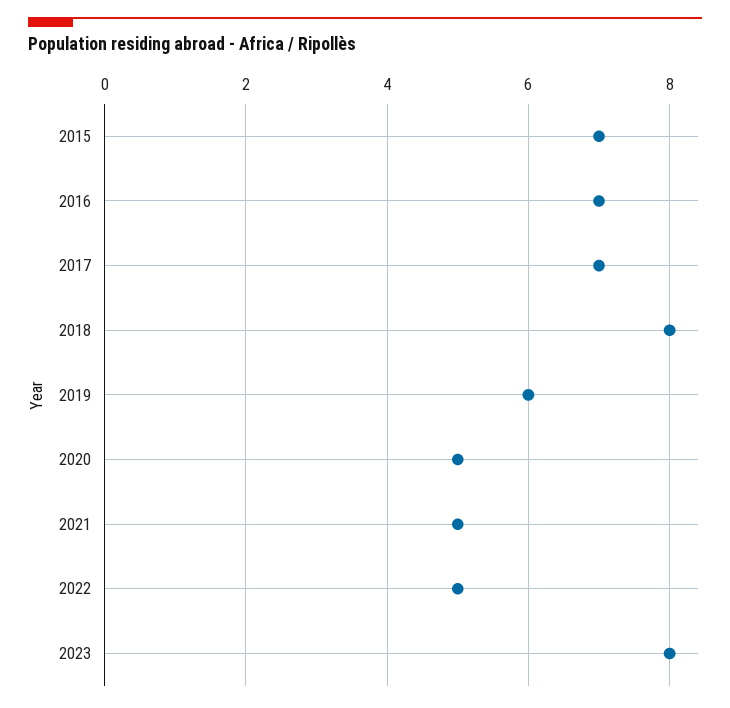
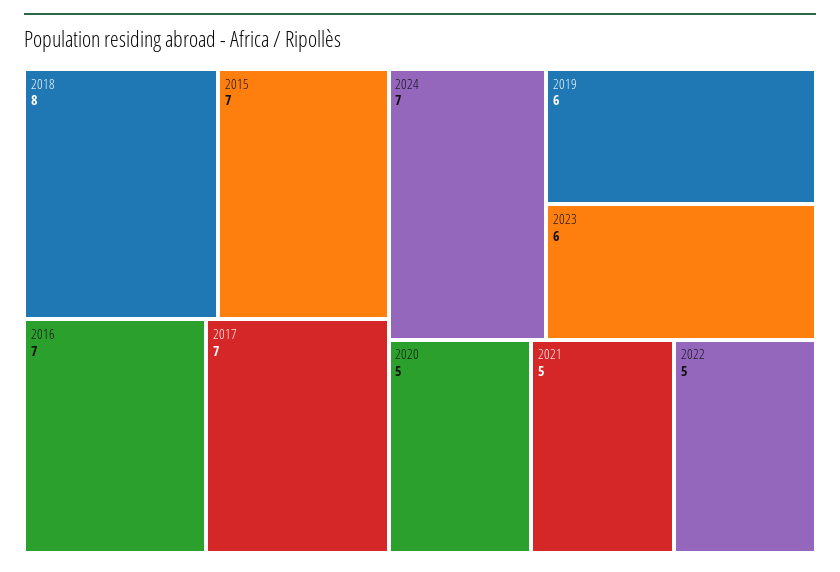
2023: 8 -> 6
2024: none -> 7

